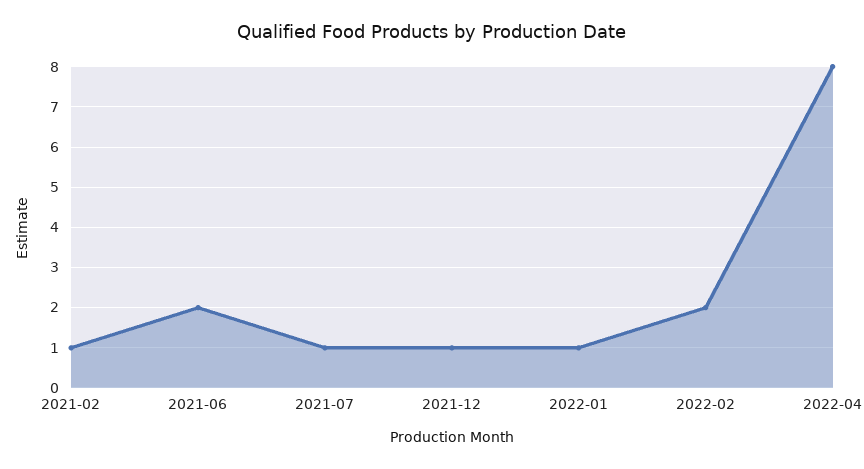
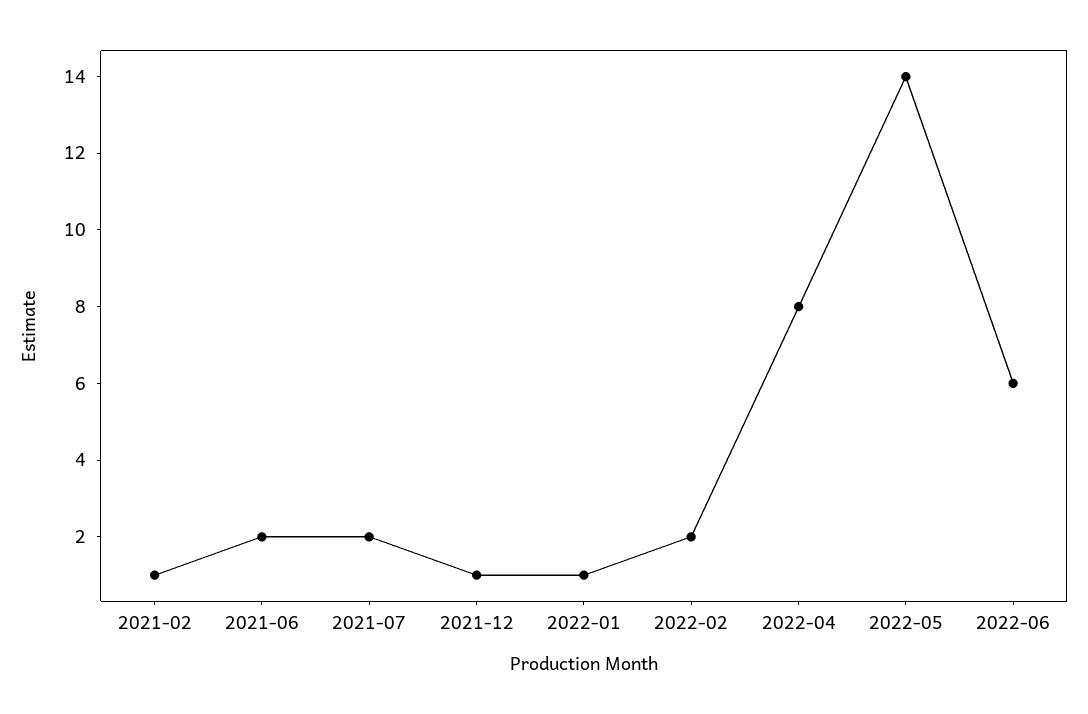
2021-07: 1 -> 2
2022-05: none -> 14
2022-06: none -> 6

